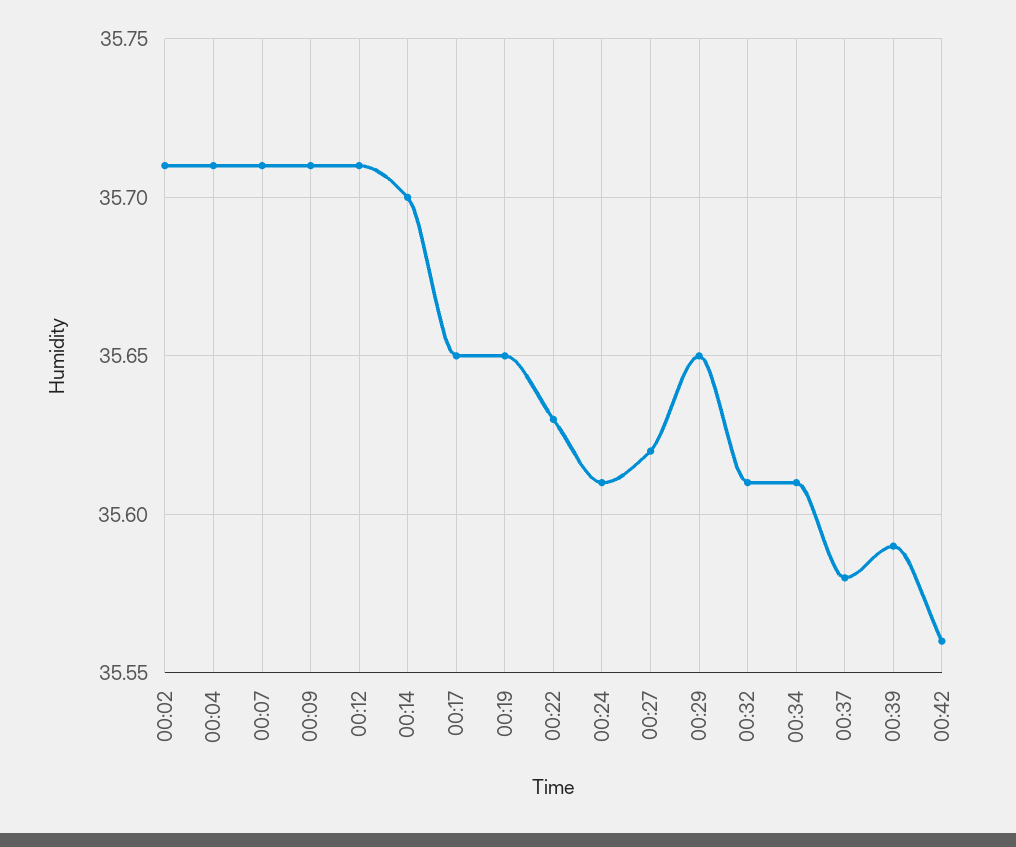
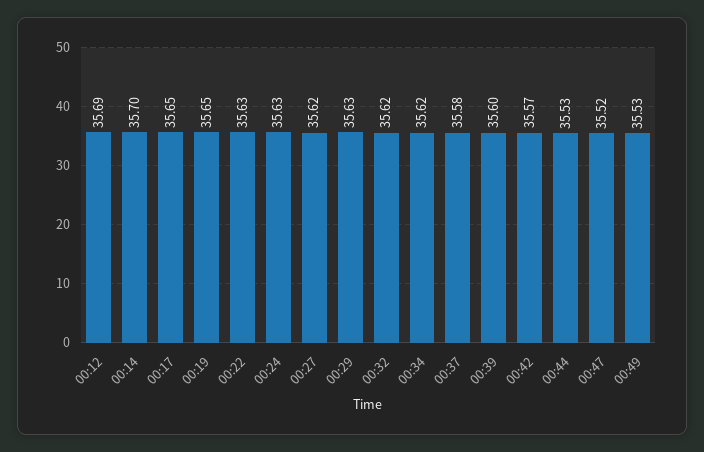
00:02: 35.71 -> none
00:04: 35.71 -> none
00:07: 35.71 -> none
00:09: 35.71 -> none
00:12: 35.71 -> 35.69
00:24: 35.61 -> 35.63
00:29: 35.65 -> 35.63
00:32: 35.61 -> 35.62
00:34: 35.61 -> 35.62
00:39: 35.59 -> 35.6
00:42: 35.56 -> 35.57
00:44: none -> 35.53
00:47: none -> 35.52
00:49: none -> 35.53

